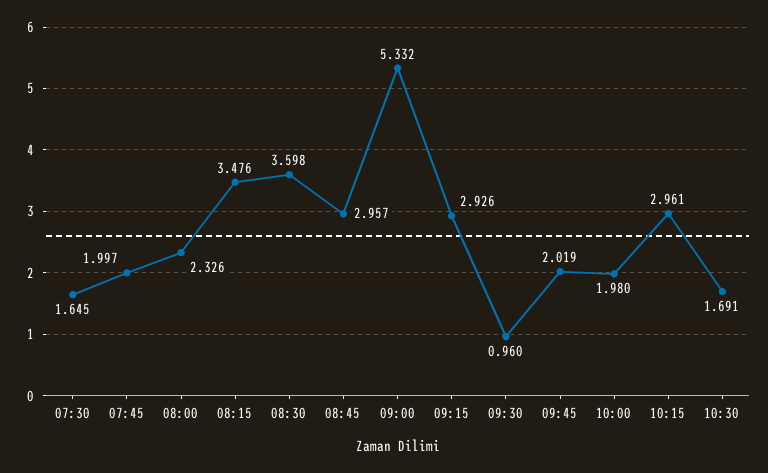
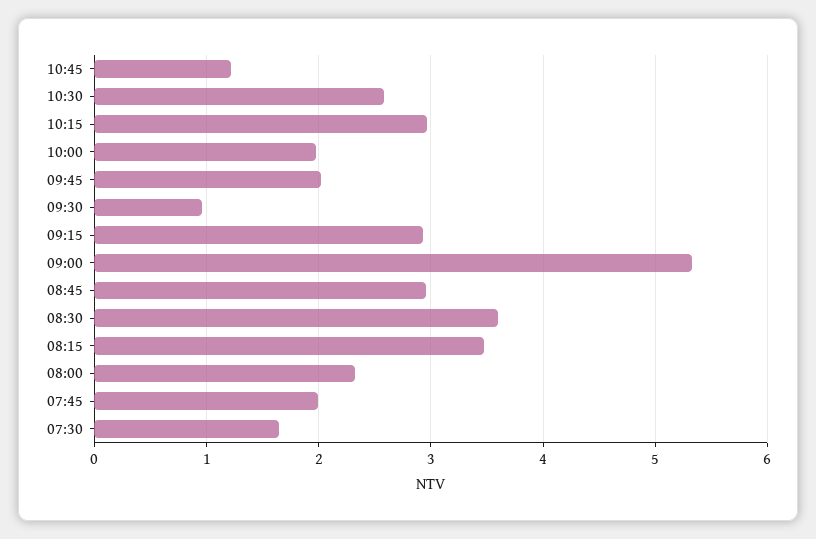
10:30: 1.691 -> 2.6
10:45: none -> 1.2

